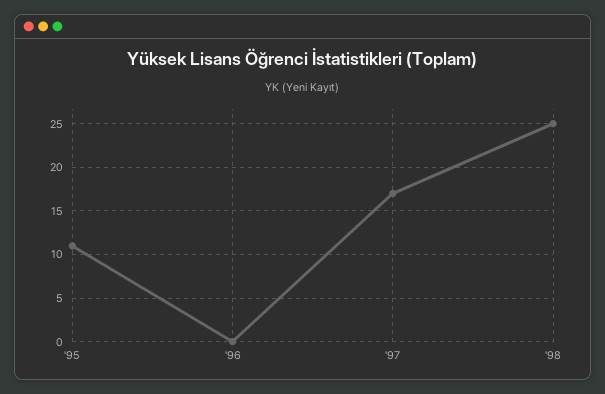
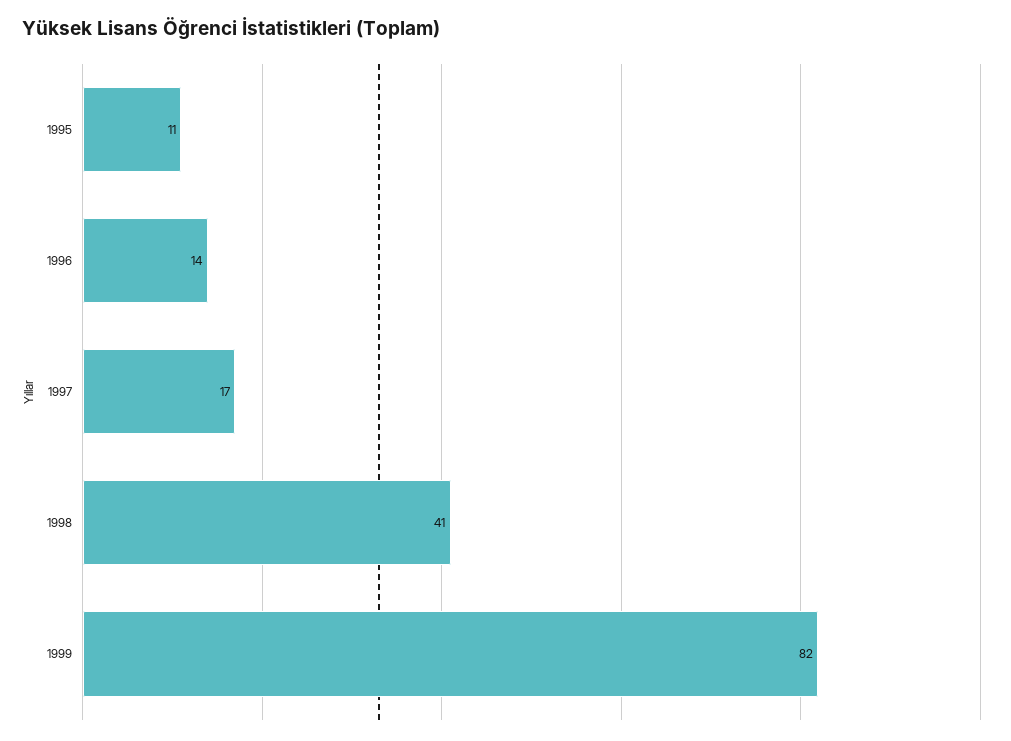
'96: 0 -> 14
'98: 25 -> 41
1999: none -> 82

